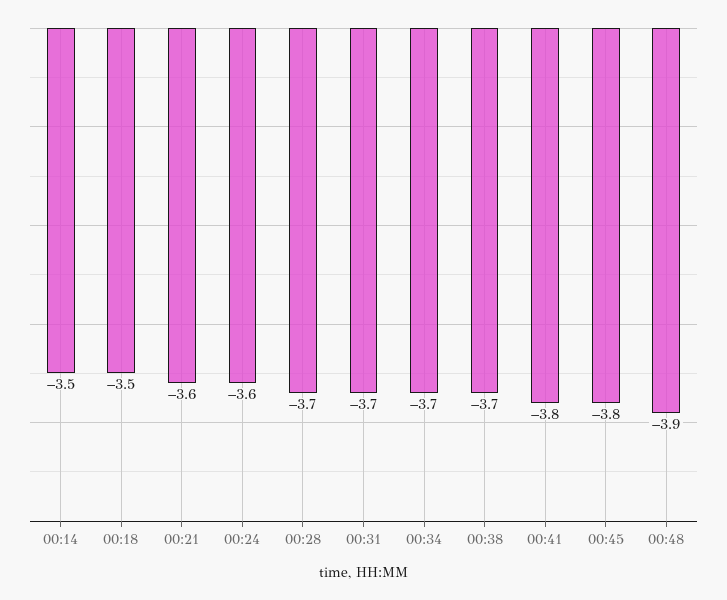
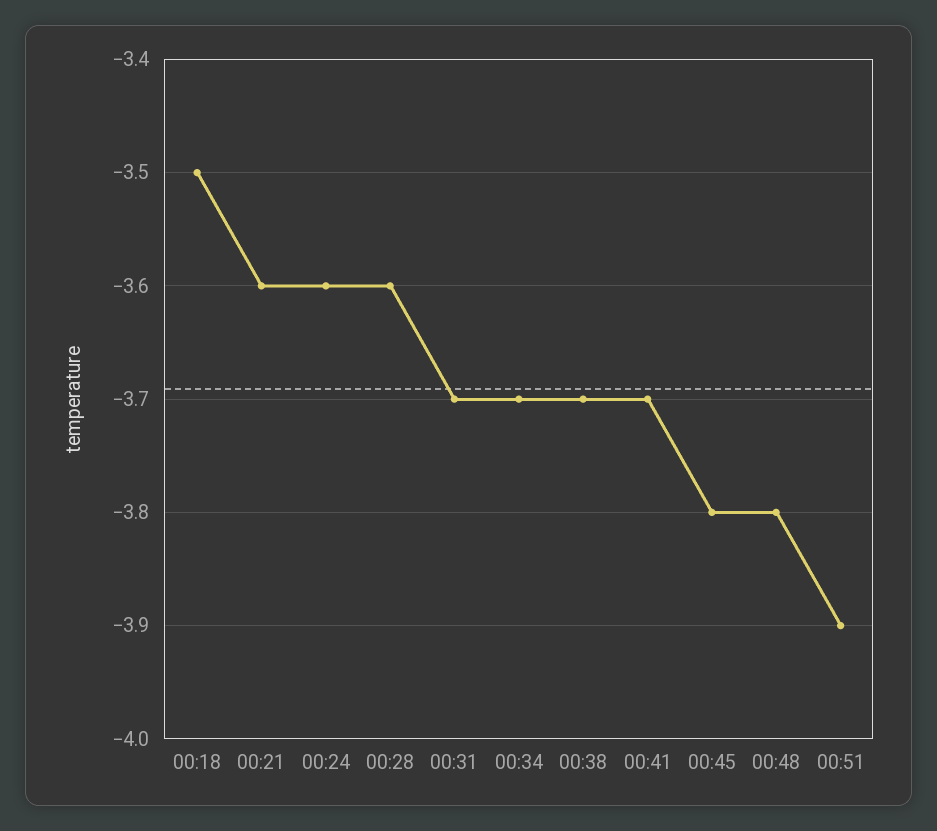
00:14: -3.5 -> none
00:28: -3.7 -> -3.6
00:41: -3.8 -> -3.7
00:48: -3.9 -> -3.8
00:51: none -> -3.9

